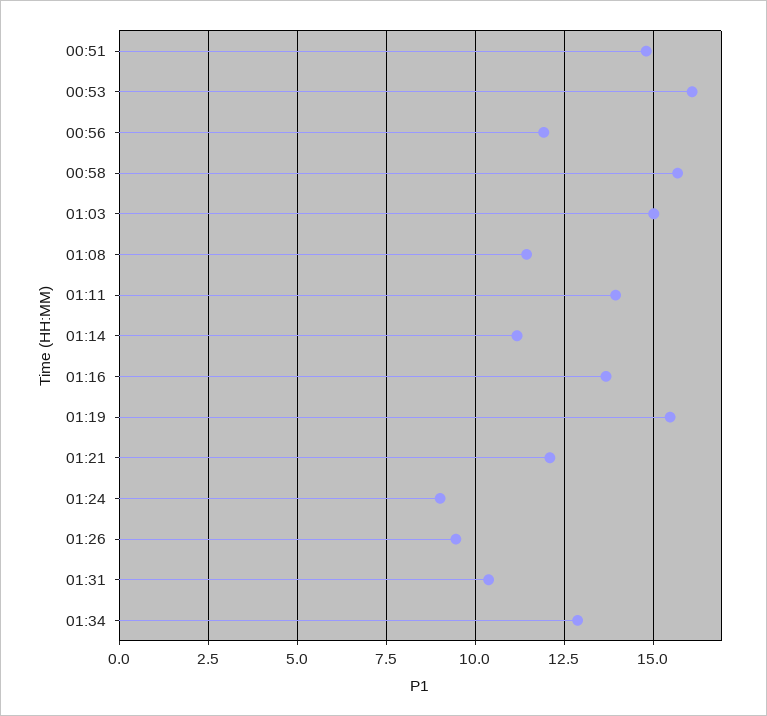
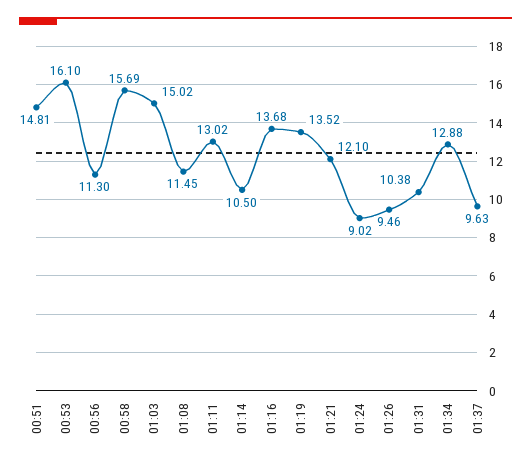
00:56: 12 -> 11.3
01:11: 14 -> 13.02
01:14: 11.25 -> 10.5
01:19: 15.5 -> 13.52
01:37: none -> 9.63

